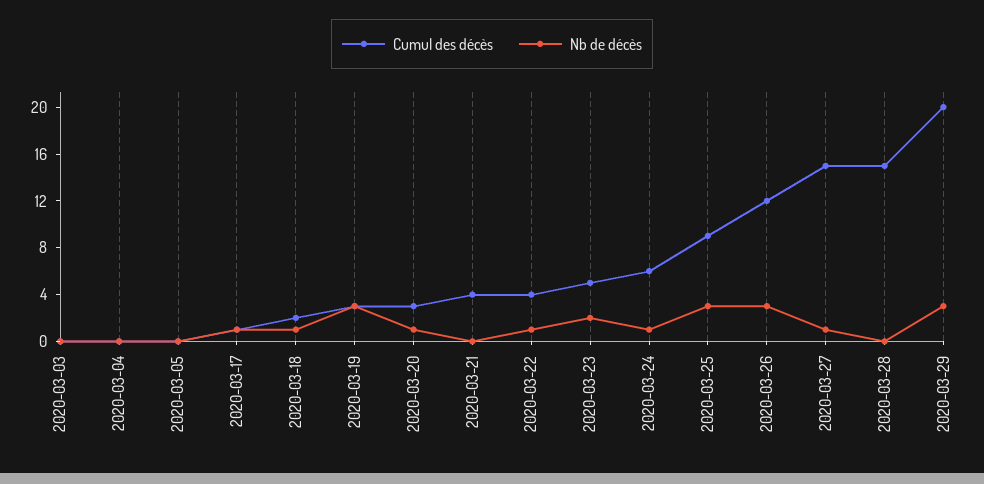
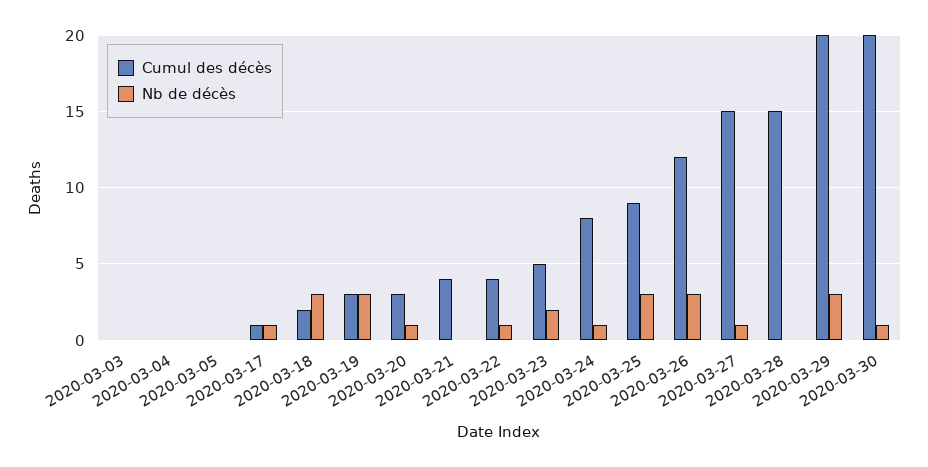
Nb de décès, 2020-03-18: 1 -> 3
Cumul des décès, 2020-03-24: 6 -> 8
Cumul des décès, 2020-03-30: none -> 20
Nb de décès, 2020-03-30: none -> 1

